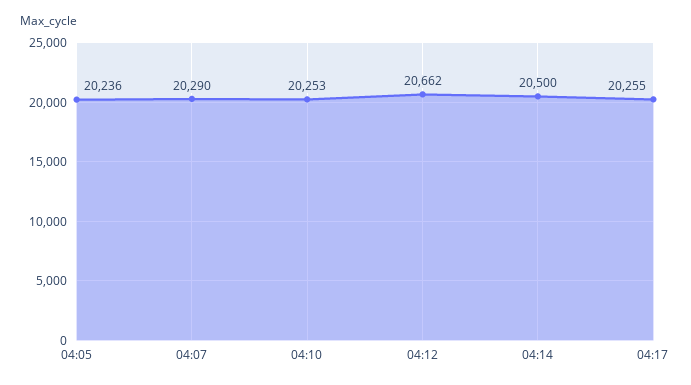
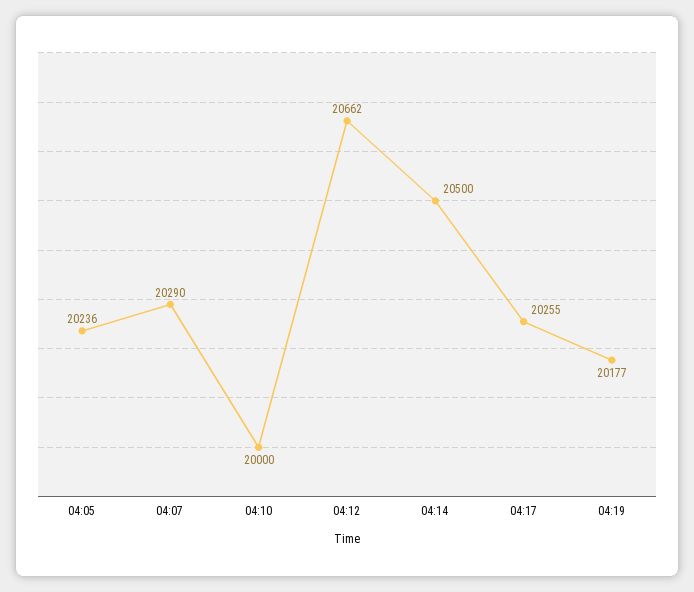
04:10: 20253 -> 20000
04:19: none -> 20177

